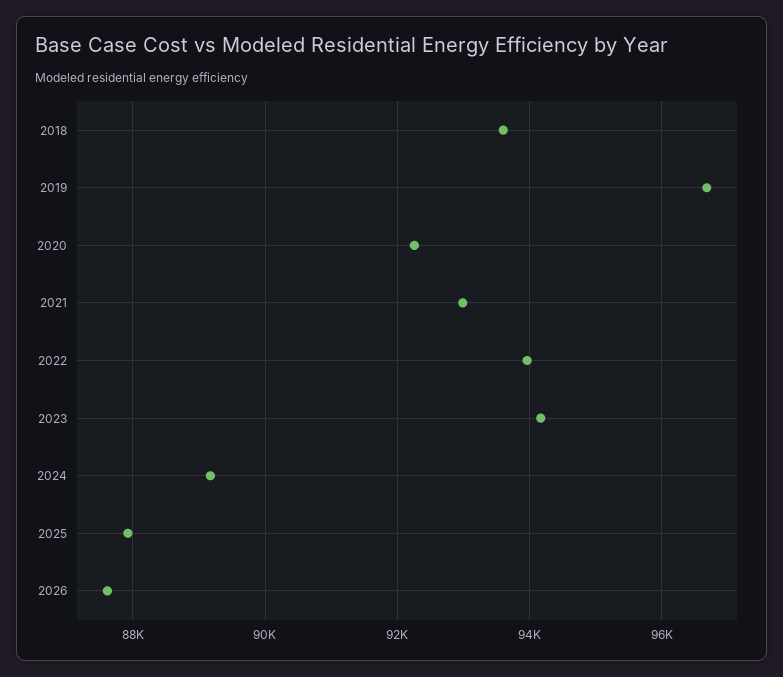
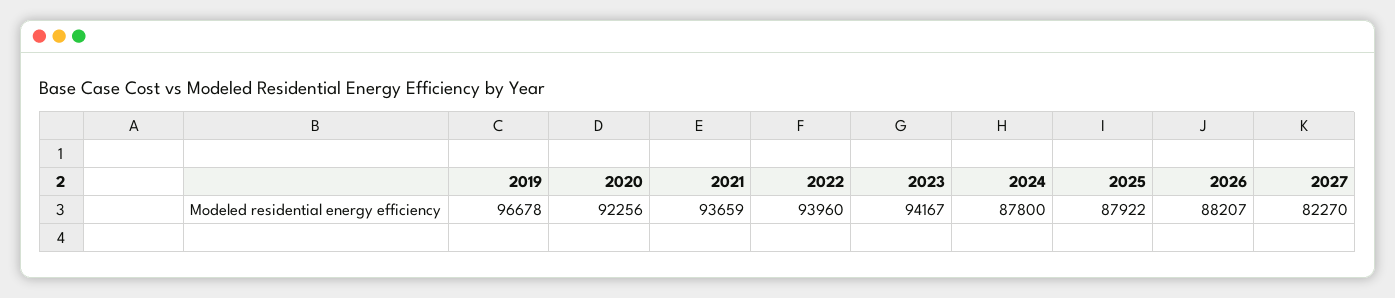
2018: 93600 -> none
2021: 93000 -> 93659
2024: 89200 -> 87800
2026: 87600 -> 88207
2027: none -> 82270

